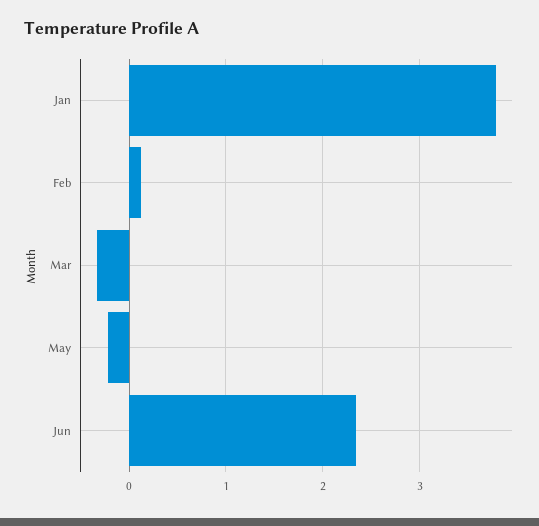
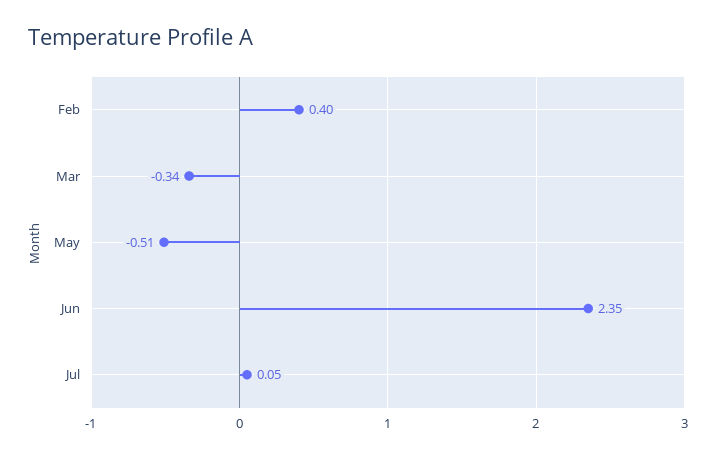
Jan: 3.8 -> none
Feb: 0.1 -> 0.4
May: -0.2 -> -0.51
Jul: none -> 0.05

